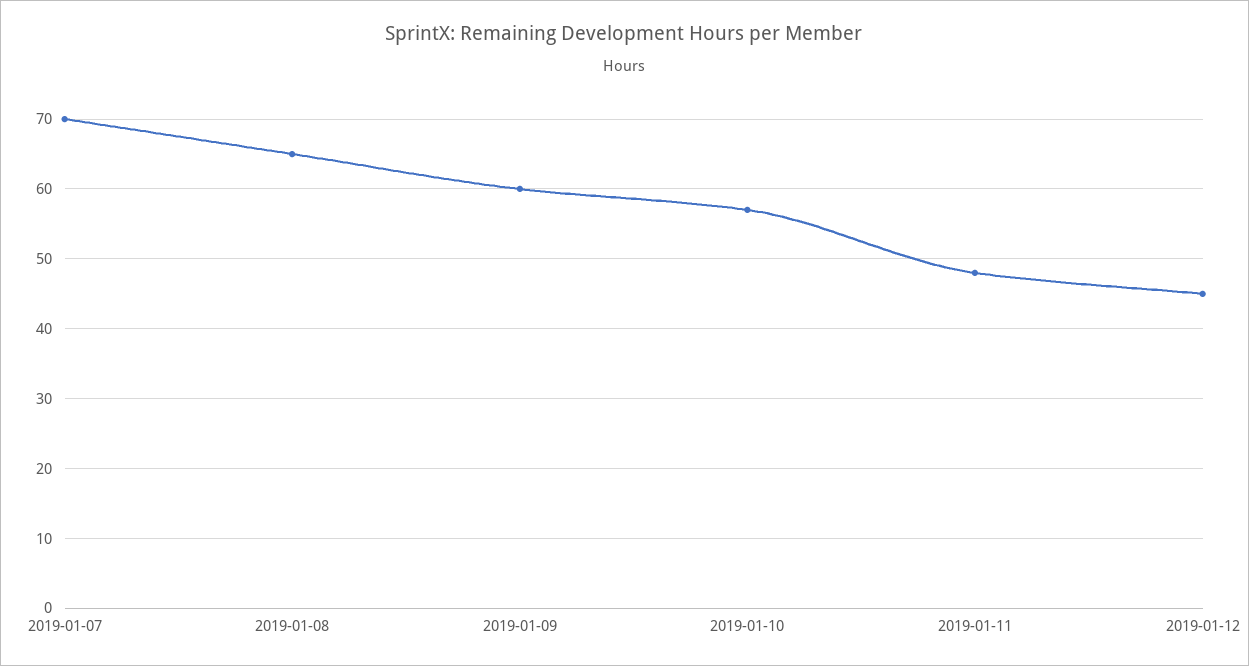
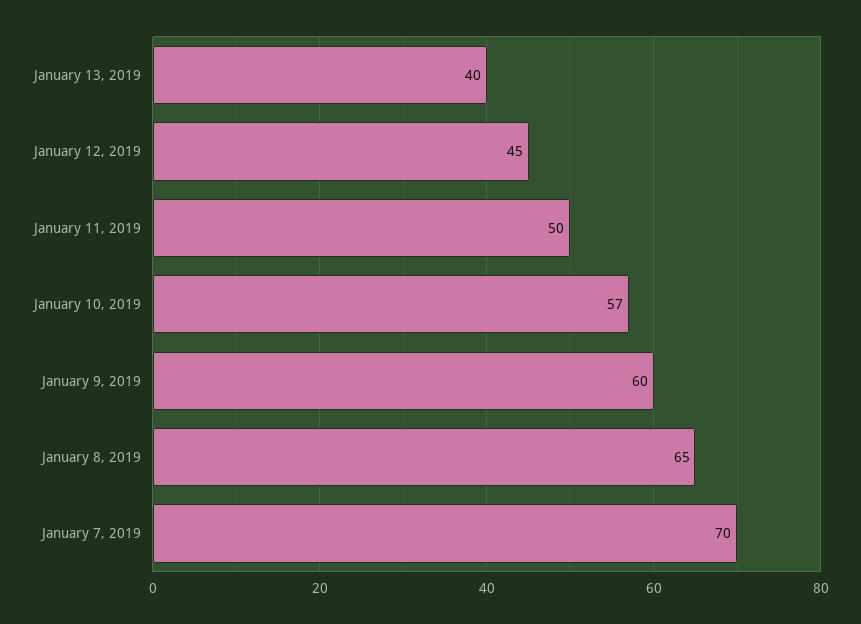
2019-01-11: 48 -> 50
January 13, 2019: none -> 40

